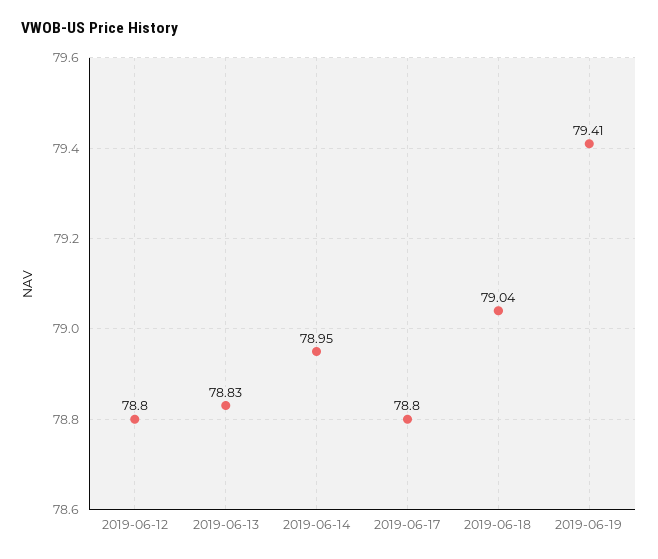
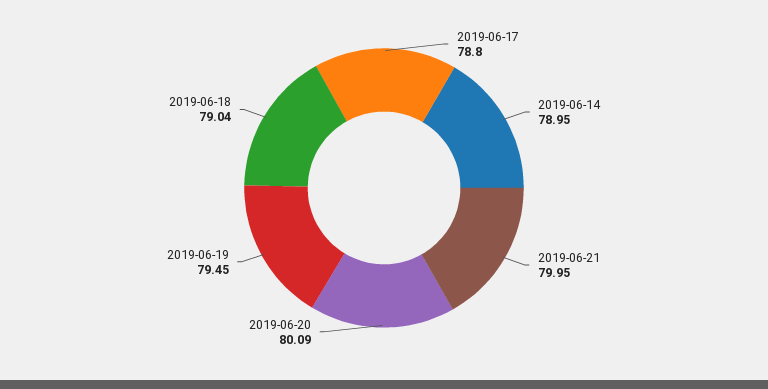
2019-06-12: 78.8 -> none
2019-06-13: 78.83 -> none
2019-06-19: 79.41 -> 79.45
2019-06-21: none -> 79.95
2019-06-20: none -> 80.09

